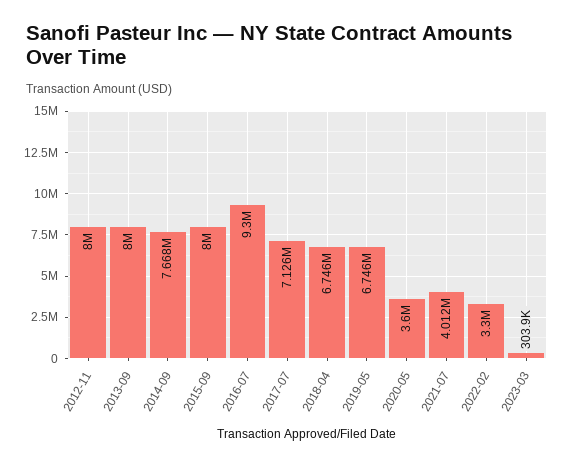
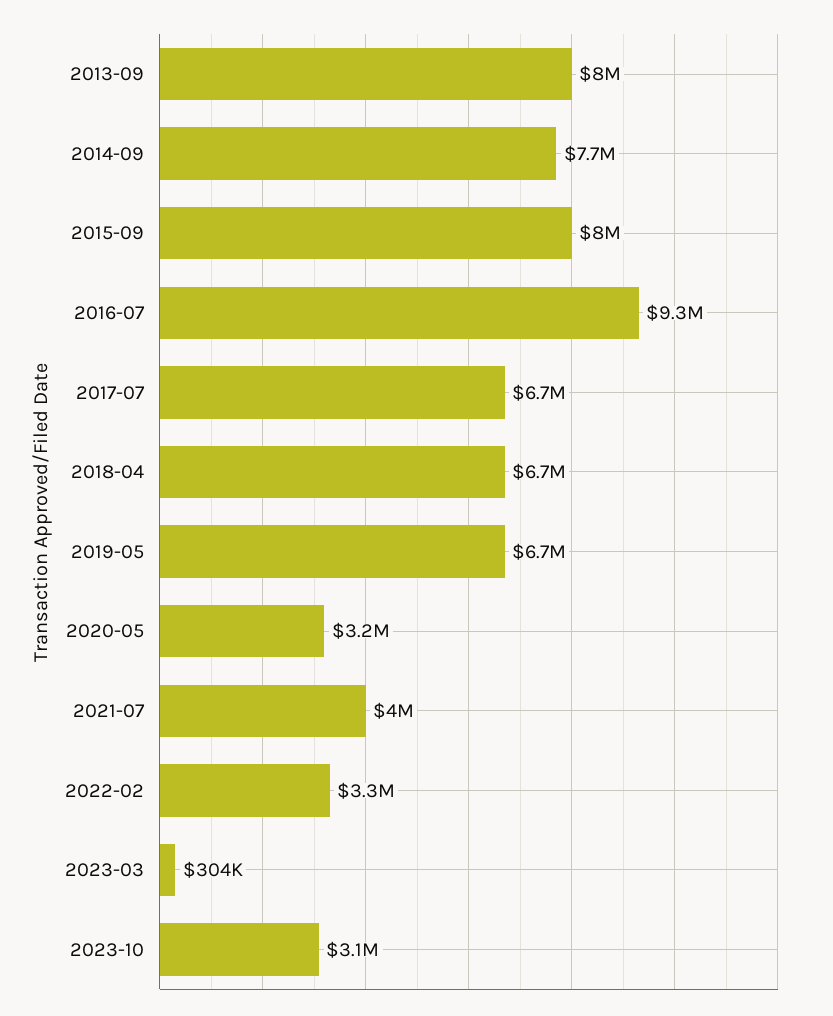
2012-11: 8000000 -> none
2017-07: 7126000 -> 6700000
2020-05: 3600000 -> 3200000
2023-10: none -> 3100000

